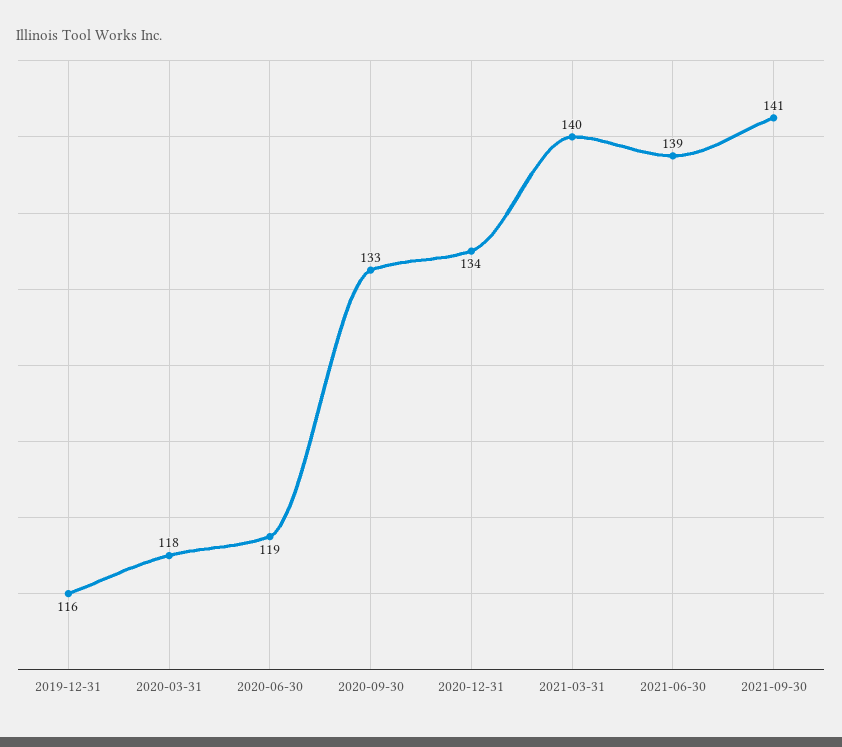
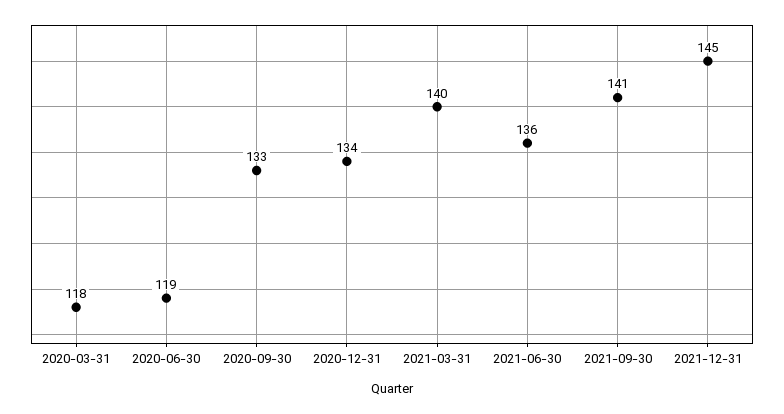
2019-12-31: 116 -> none
2021-06-30: 139 -> 136
2021-12-31: none -> 145

